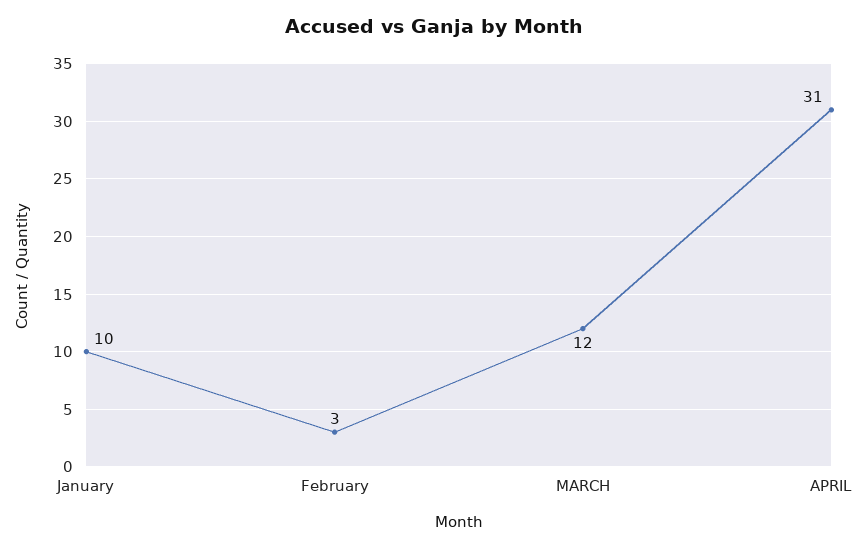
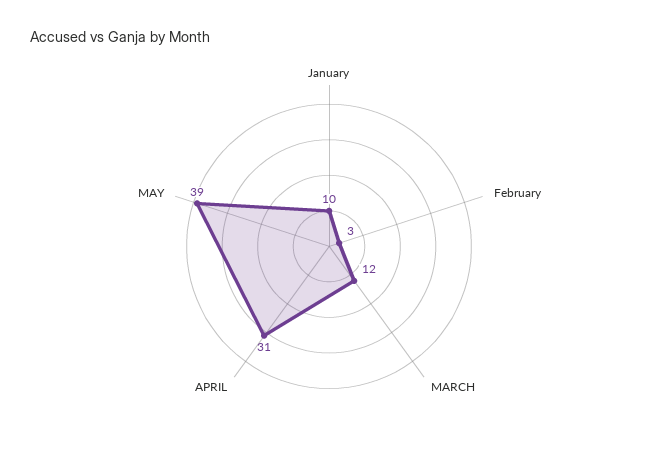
MAY: none -> 39

